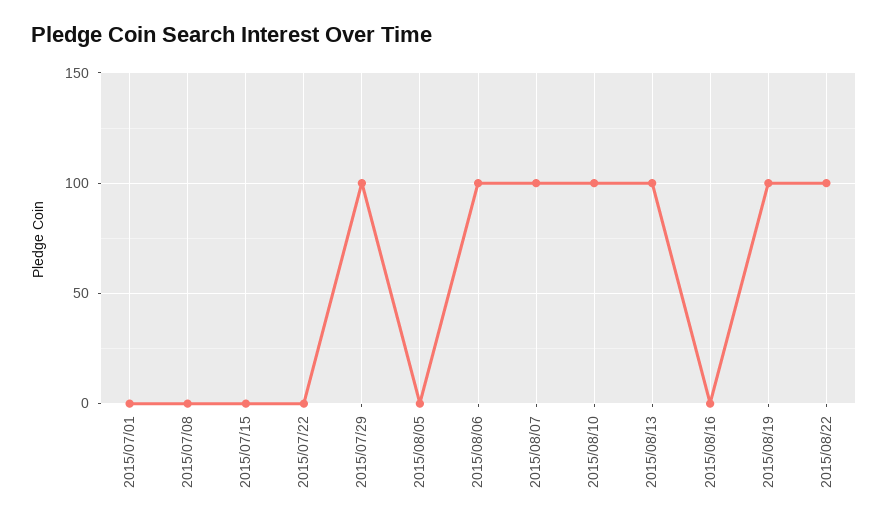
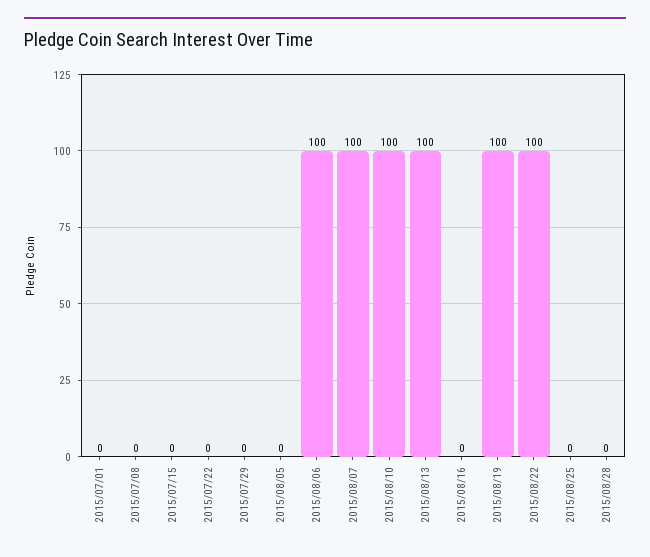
2015/07/29: 100 -> 0
2015/08/25: none -> 0
2015/08/28: none -> 0

